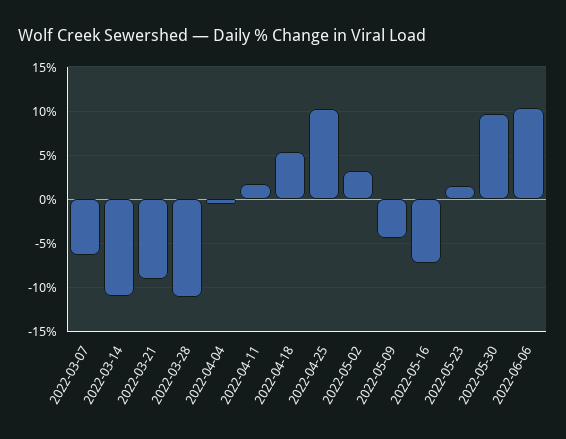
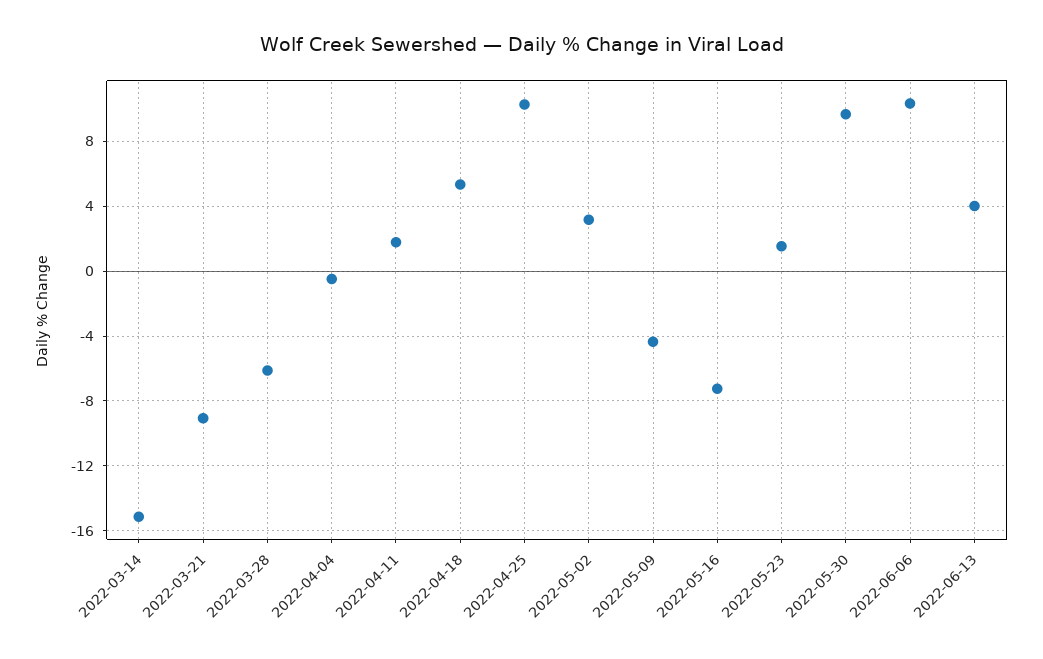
2022-03-07: -6 -> none
2022-03-14: -11 -> -15
2022-03-28: -11 -> -6
2022-06-13: none -> 4

